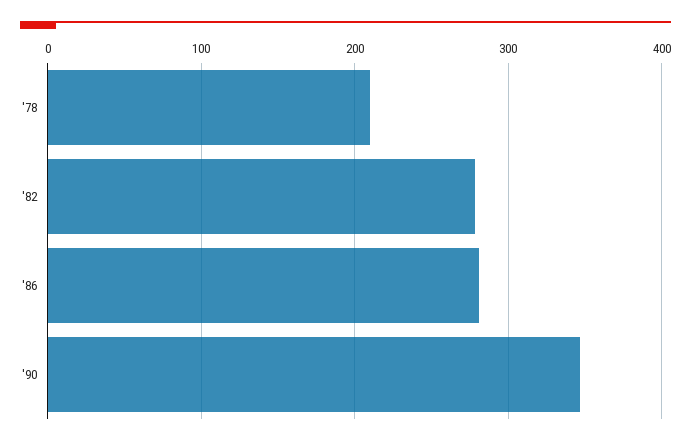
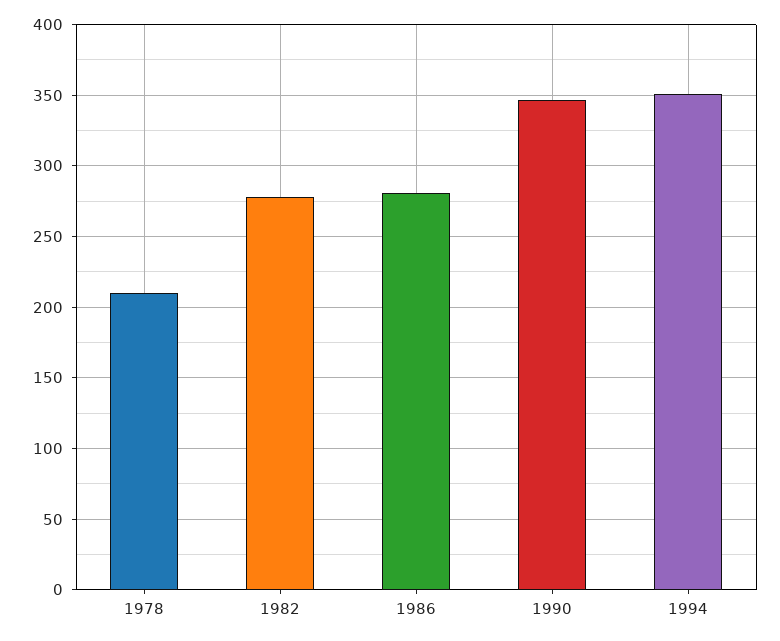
1994: none -> 350

